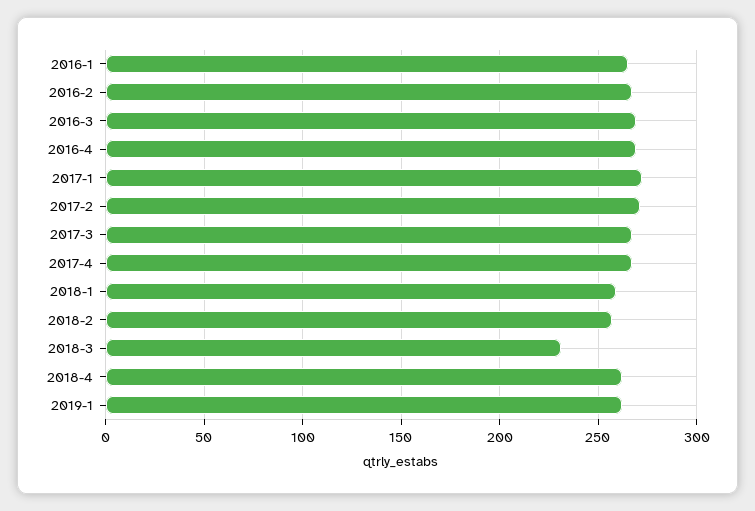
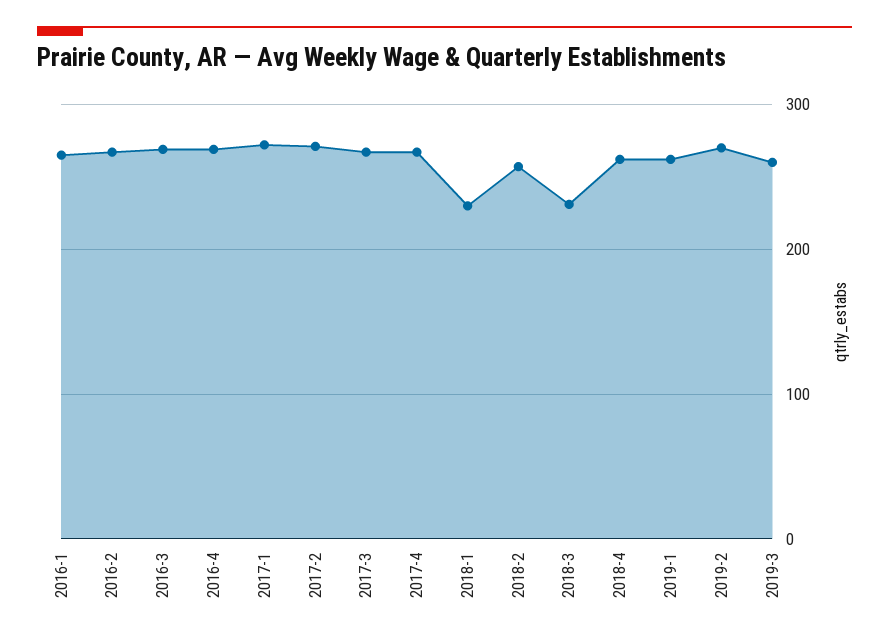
2018-1: 260 -> 230
2019-2: none -> 270
2019-3: none -> 260

